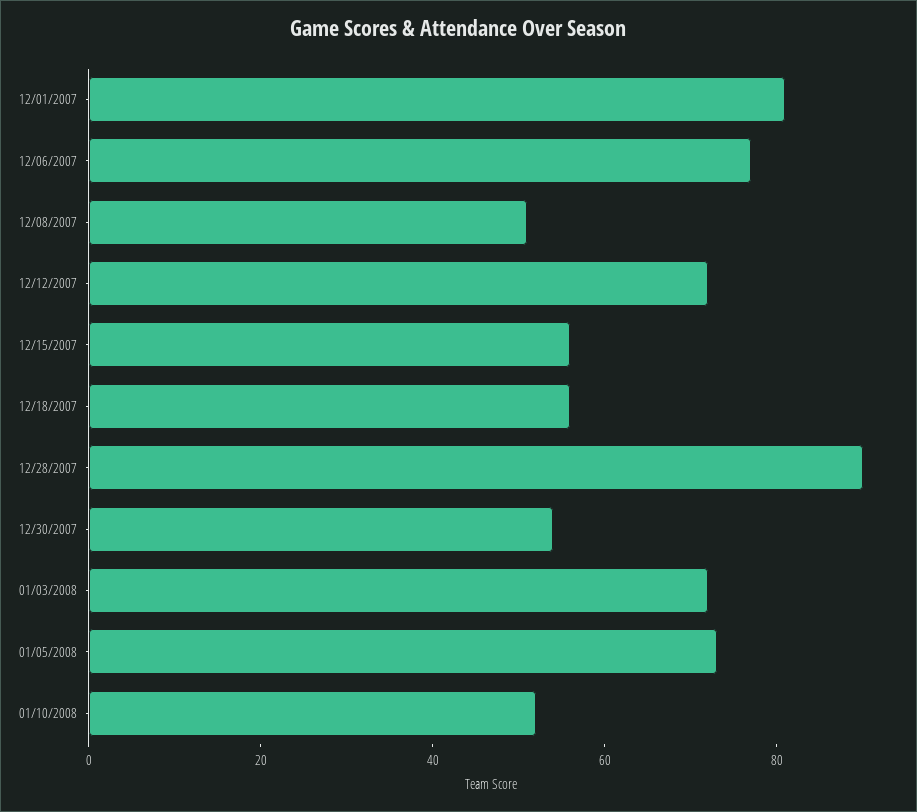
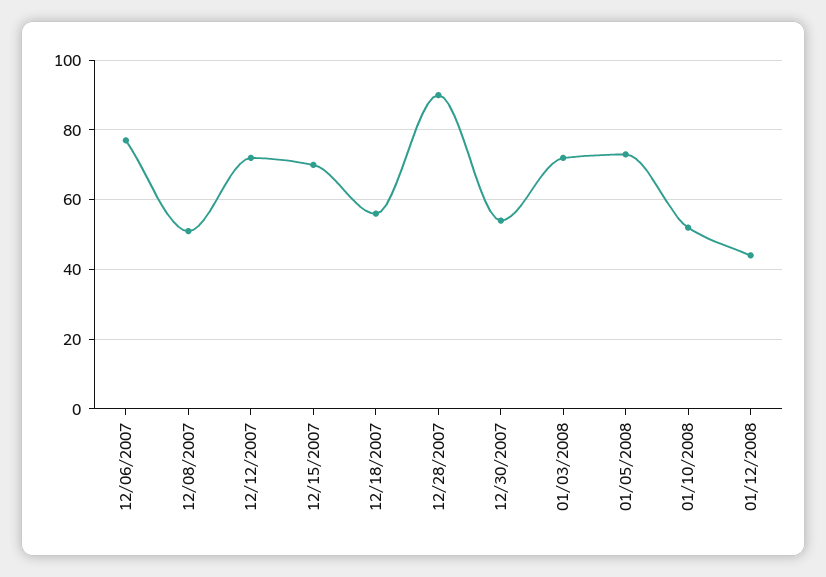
12/01/2007: 80 -> none
12/15/2007: 55 -> 70
01/12/2008: none -> 45

